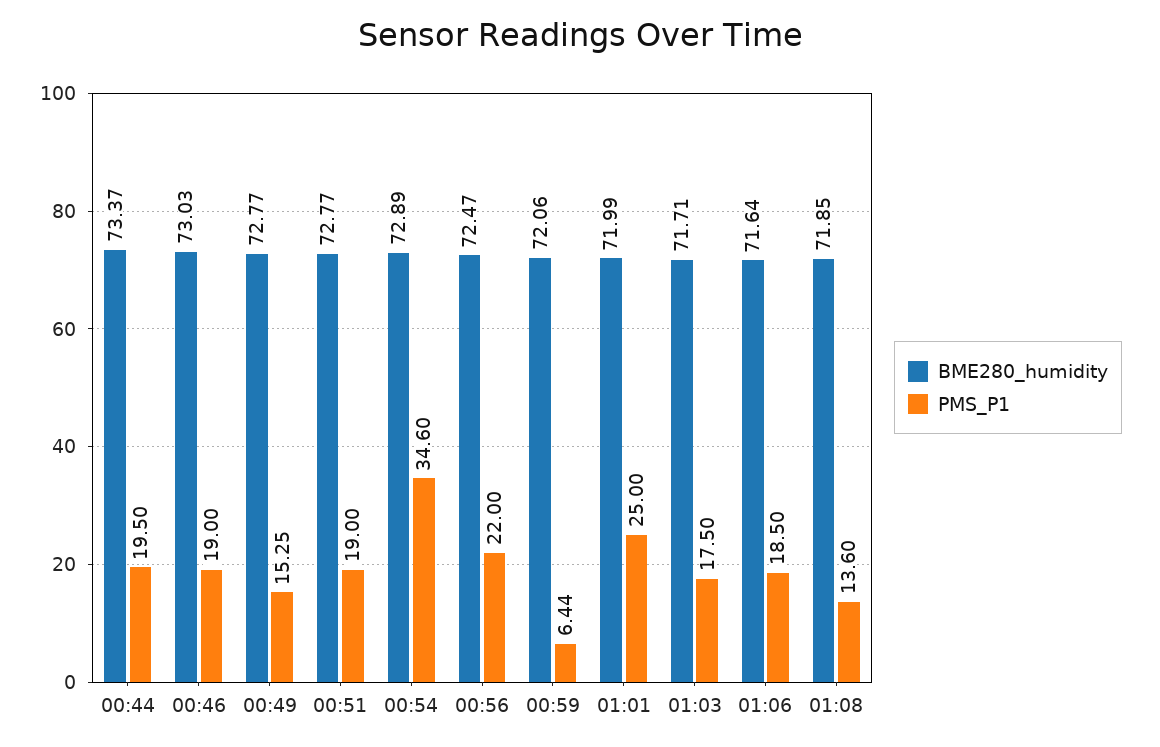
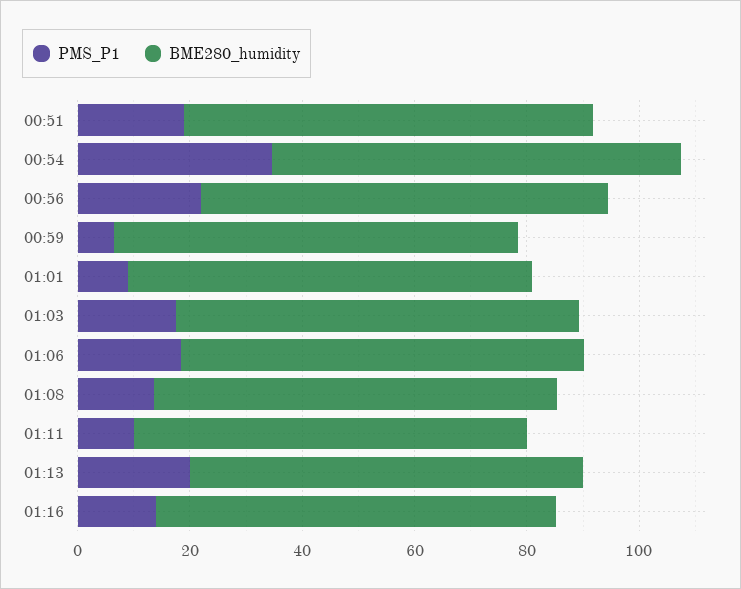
BME280_humidity, 00:44: 73.37 -> none
PMS_P1, 00:44: 19.5 -> none
BME280_humidity, 00:46: 73.03 -> none
PMS_P1, 00:46: 19 -> none
BME280_humidity, 00:49: 72.77 -> none
PMS_P1, 00:49: 15.25 -> none
PMS_P1, 01:01: 25 -> 10
PMS_P1, 01:11: none -> 10
BME280_humidity, 01:11: none -> 70
PMS_P1, 01:13: none -> 20
BME280_humidity, 01:13: none -> 70
PMS_P1, 01:16: none -> 15
BME280_humidity, 01:16: none -> 70

